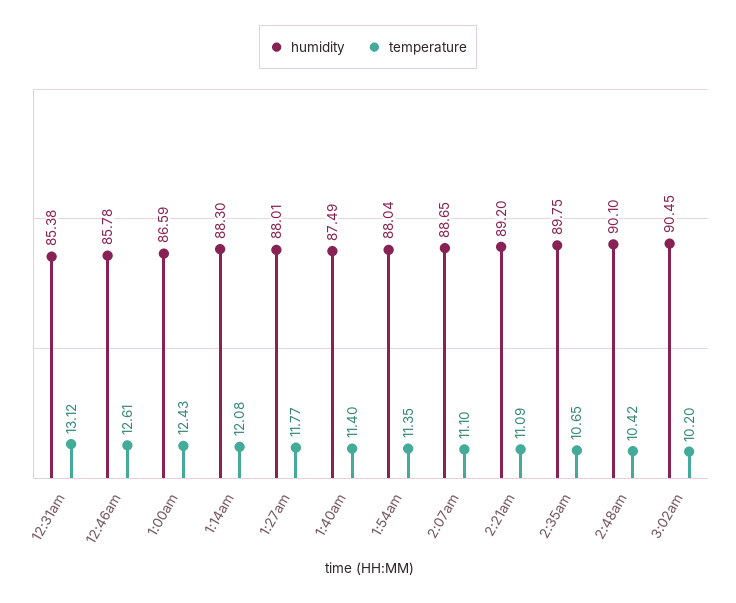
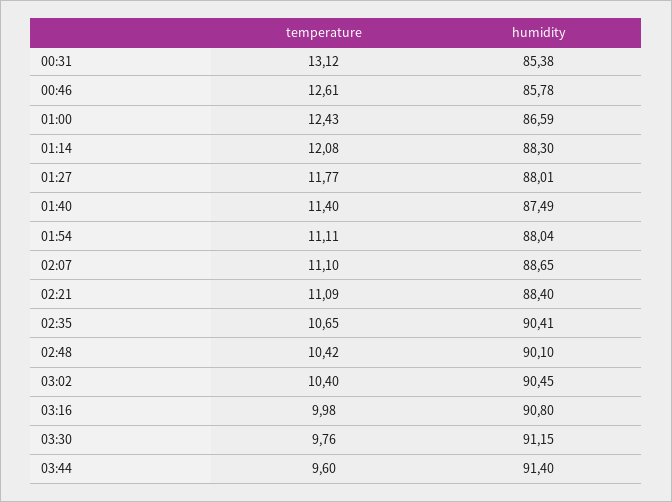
temperature, 1:54am: 11.35 -> 11.11
humidity, 2:21am: 89.2 -> 88.4
humidity, 2:35am: 89.75 -> 90.41
temperature, 3:02am: 10.2 -> 10.4
temperature, 03:16: none -> 9.98
humidity, 03:16: none -> 90.8
temperature, 03:30: none -> 9.76
humidity, 03:30: none -> 91.15
temperature, 03:44: none -> 9.6
humidity, 03:44: none -> 91.4

